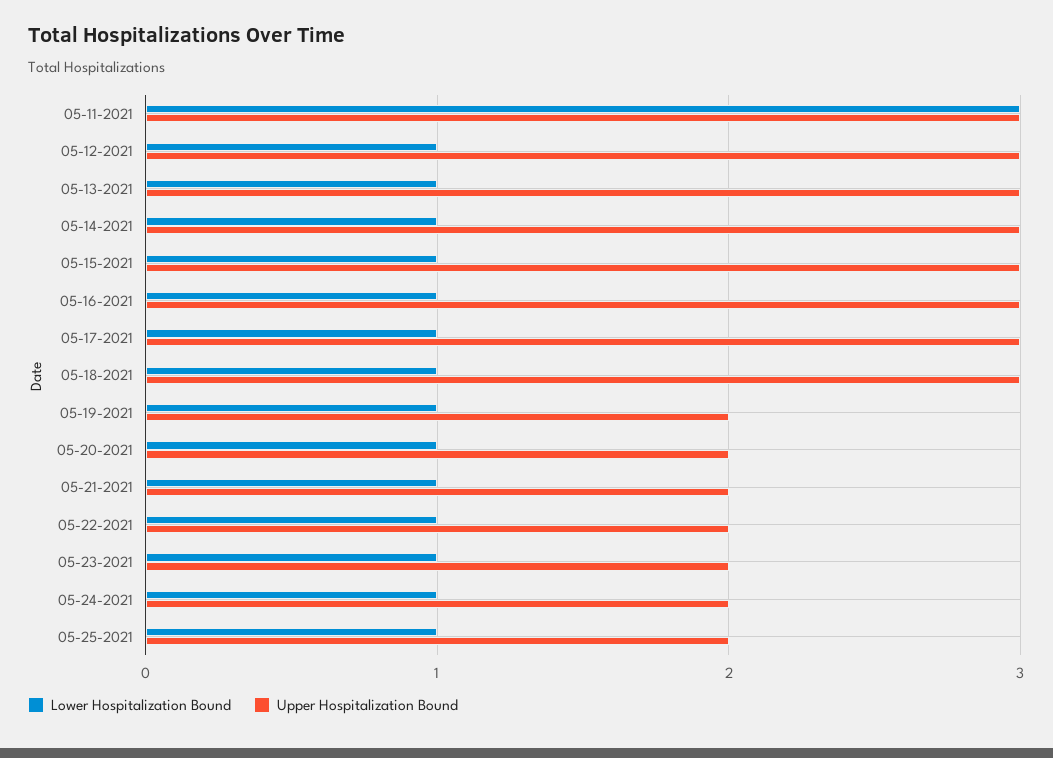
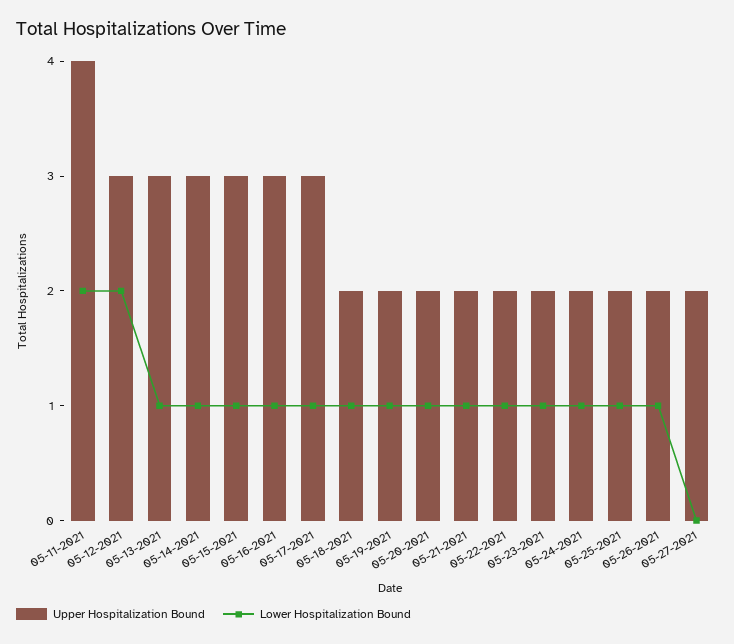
Lower Hospitalization Bound, 05-11-2021: 3 -> 2
Upper Hospitalization Bound, 05-11-2021: 3 -> 4
Lower Hospitalization Bound, 05-12-2021: 1 -> 2
Upper Hospitalization Bound, 05-18-2021: 3 -> 2
Upper Hospitalization Bound, 05-26-2021: none -> 2
Lower Hospitalization Bound, 05-26-2021: none -> 1
Upper Hospitalization Bound, 05-27-2021: none -> 2
Lower Hospitalization Bound, 05-27-2021: none -> 0

